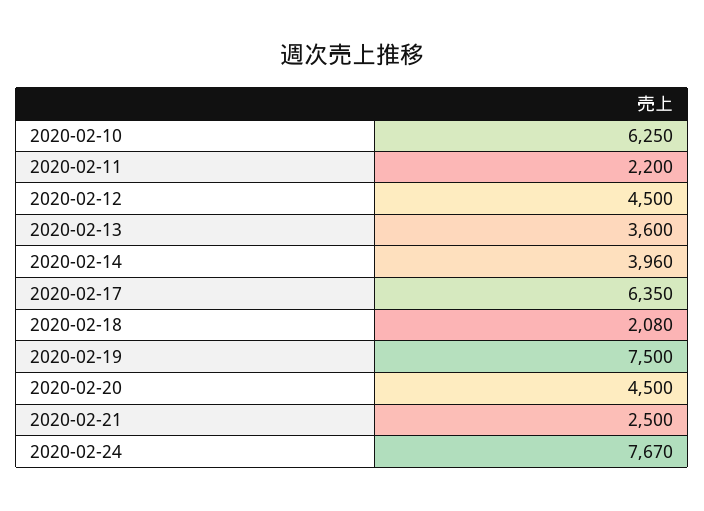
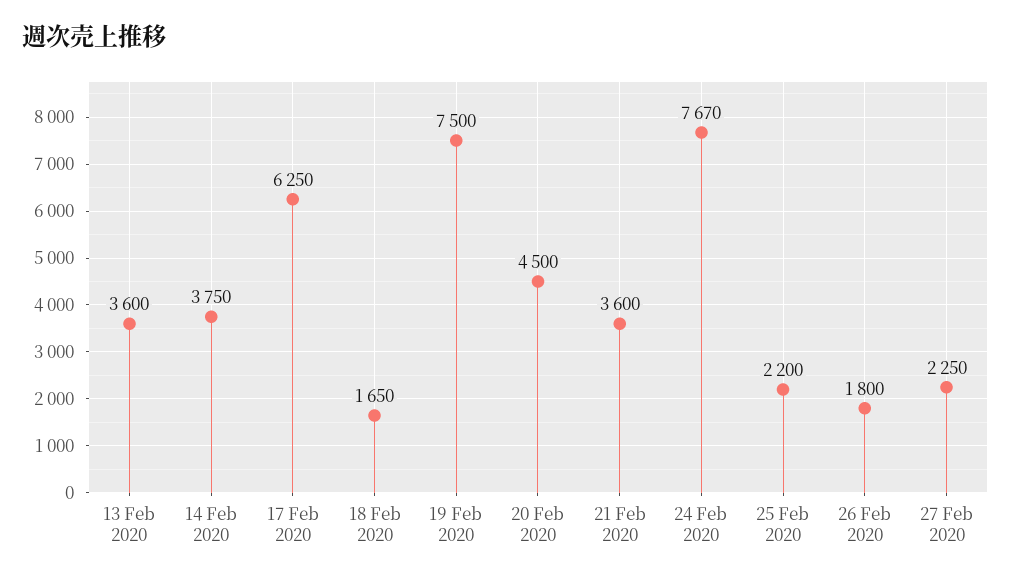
2020-02-10: 6250 -> none
2020-02-11: 2200 -> none
2020-02-12: 4500 -> none
2020-02-14: 3960 -> 3750
2020-02-17: 6350 -> 6250
2020-02-18: 2080 -> 1650
2020-02-21: 2500 -> 3600
25 Feb 2020: none -> 2200
26 Feb 2020: none -> 1800
27 Feb 2020: none -> 2250

